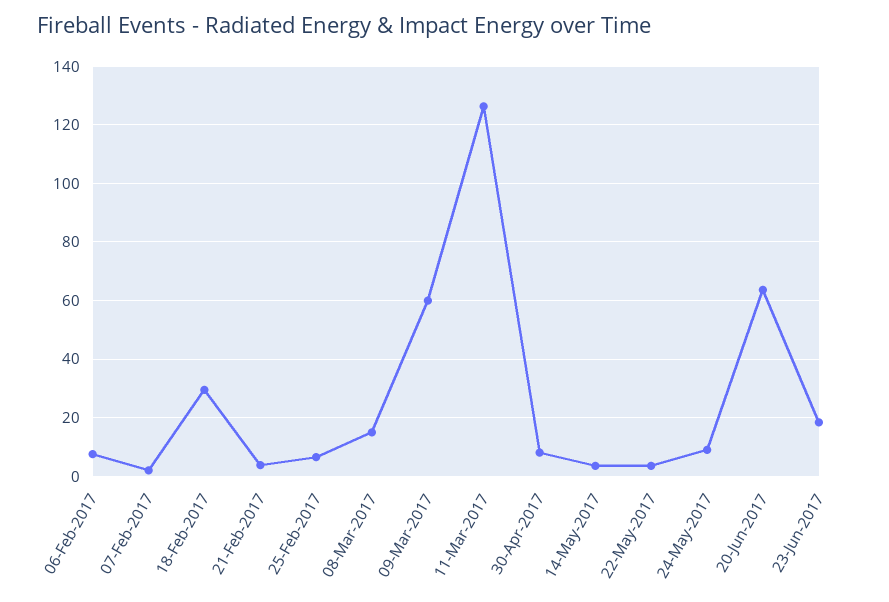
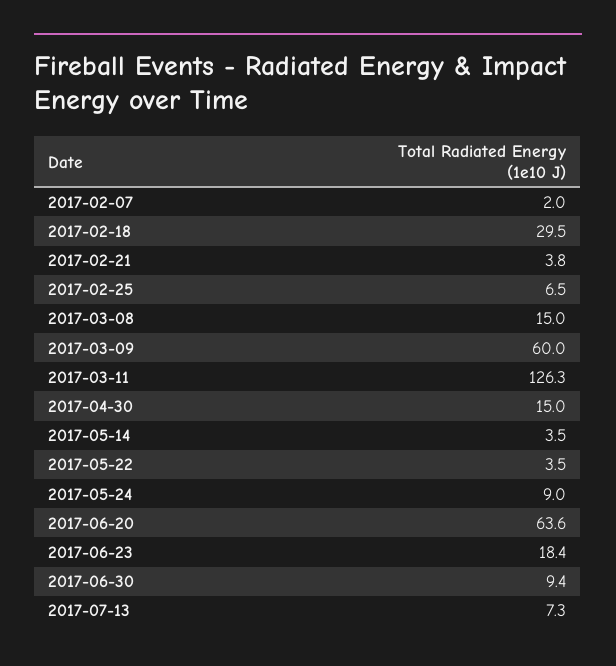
06-Feb-2017: 7.5 -> none
30-Apr-2017: 7.5 -> 15
2017-06-30: none -> 9.4
2017-07-13: none -> 7.3

